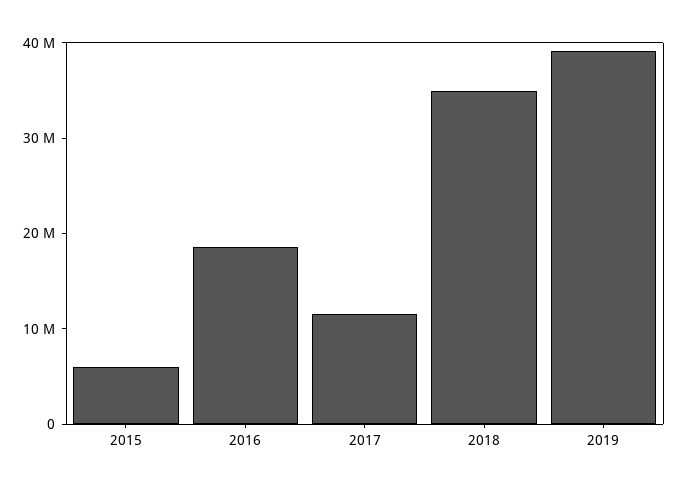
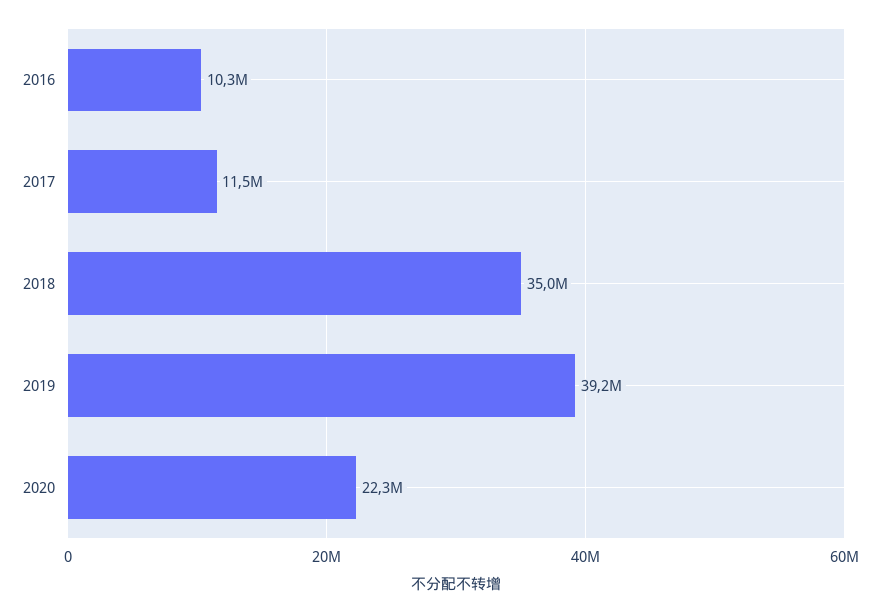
2015: 6000000 -> none
2016: 18000000 -> 10300000
2020: none -> 22300000

